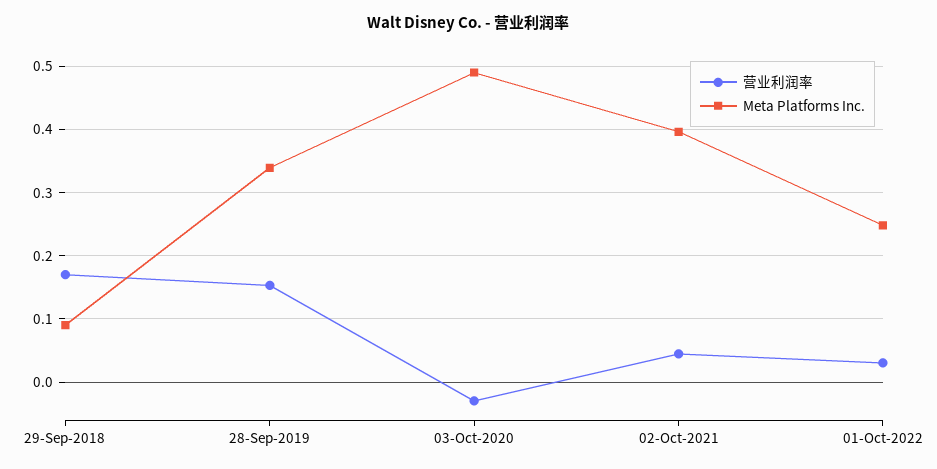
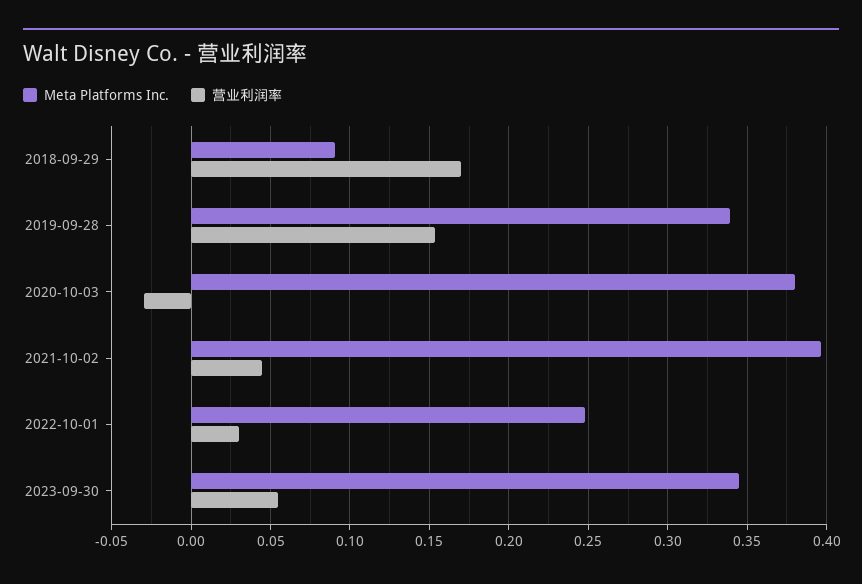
Meta Platforms Inc., 03-Oct-2020: 0.49 -> 0.38
Meta Platforms Inc., 2023-09-30: none -> 0.345
营业利润率, 2023-09-30: none -> 0.055

